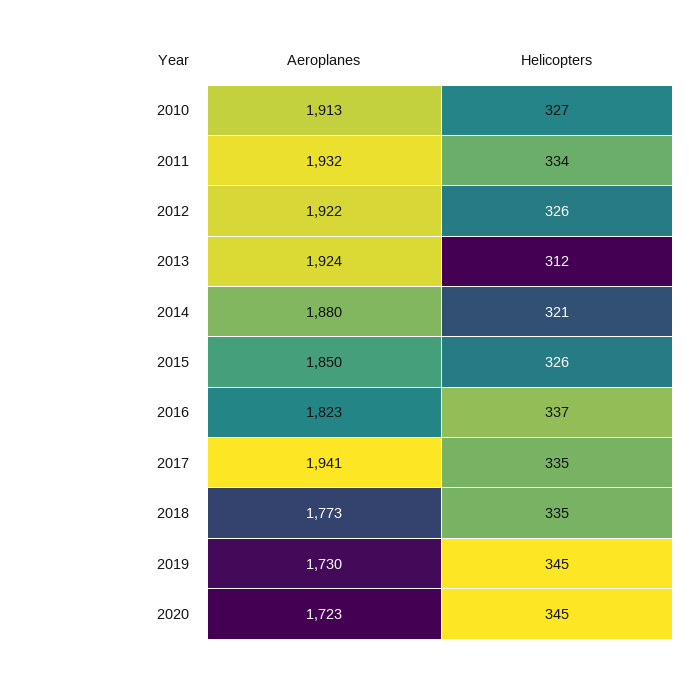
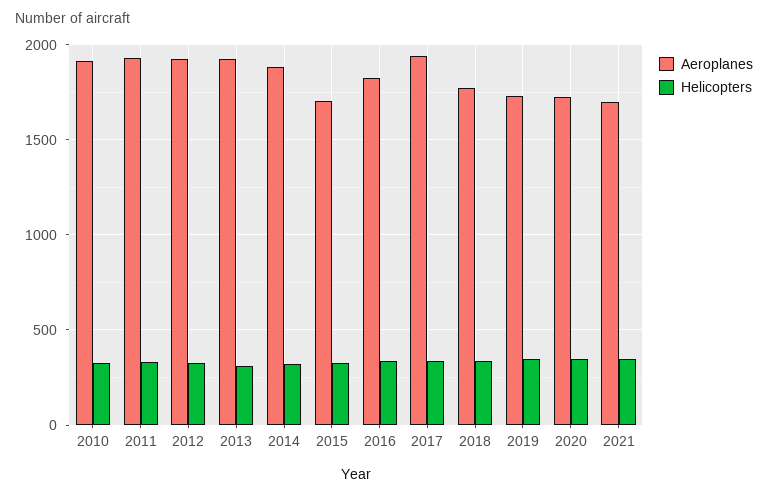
Aeroplanes, 2015: 1850 -> 1700
Aeroplanes, 2021: none -> 1700
Helicopters, 2021: none -> 350

